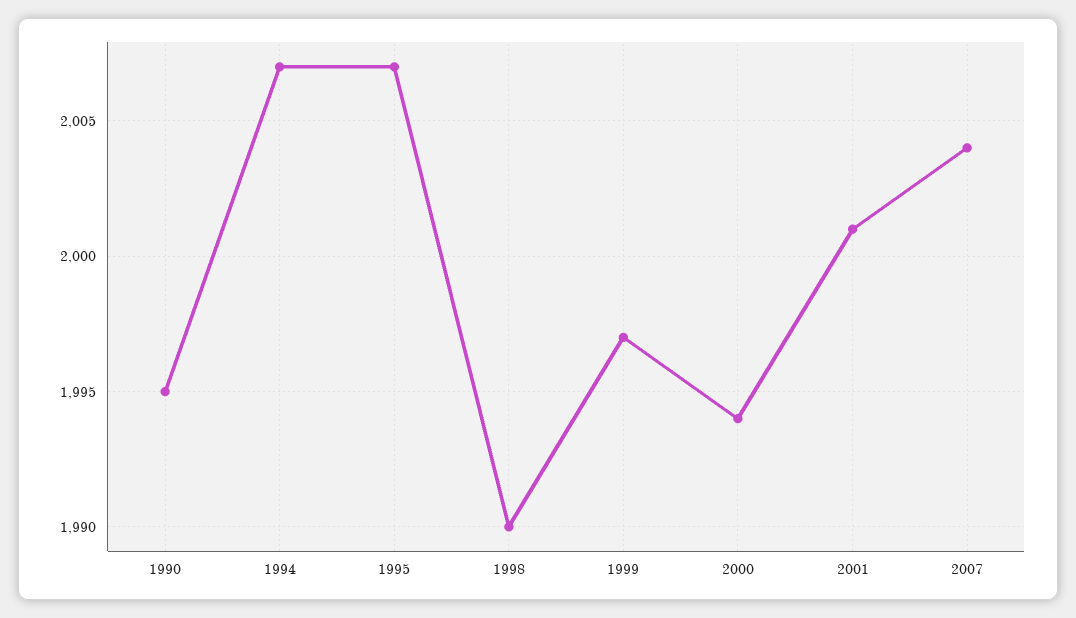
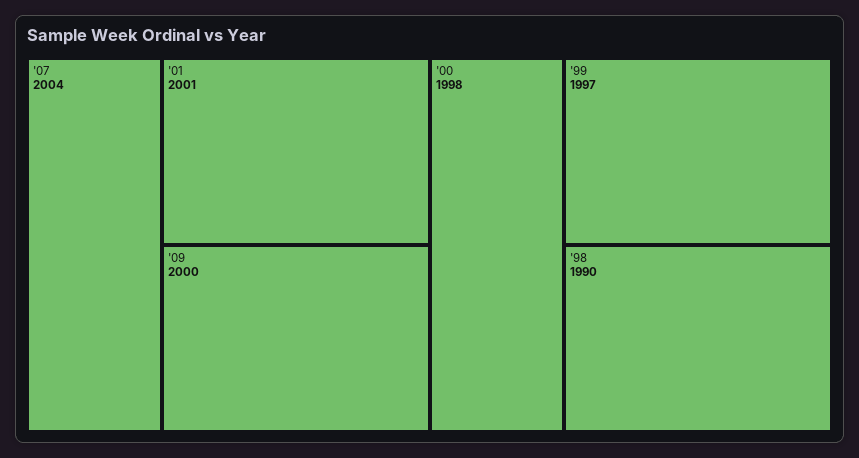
1990: 1995 -> none
1994: 2007 -> none
1995: 2007 -> none
2000: 1994 -> 1998
'09: none -> 2000

